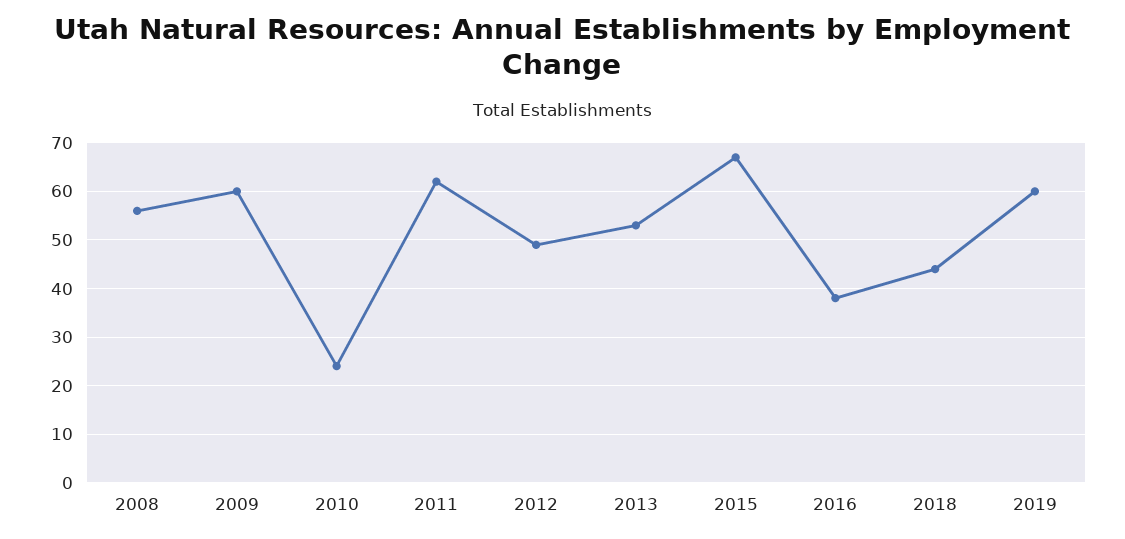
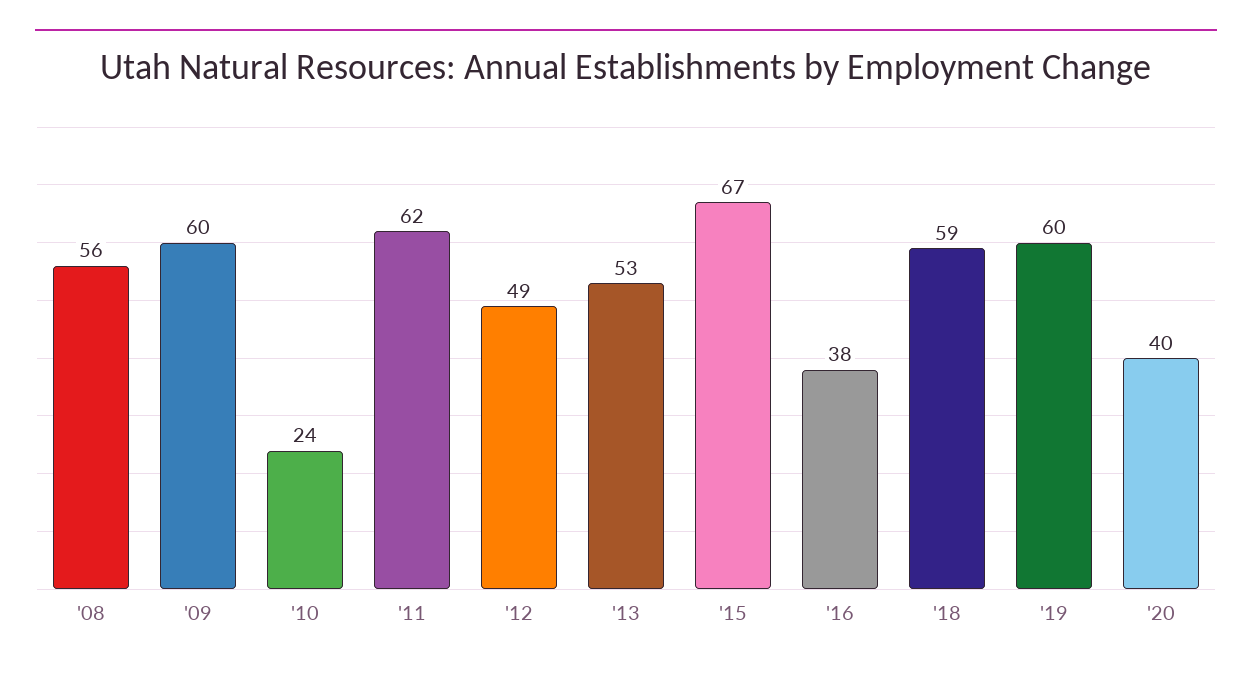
2018: 45 -> 59
'20: none -> 40

